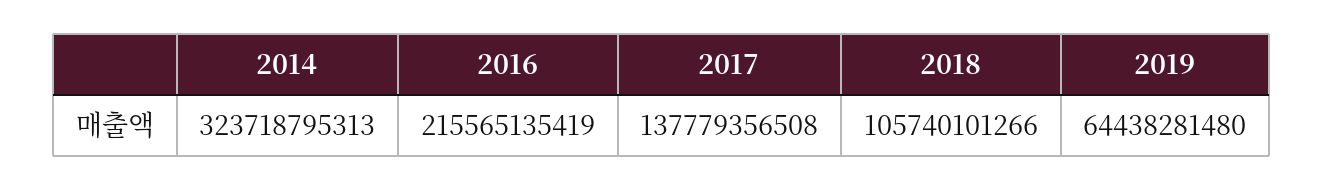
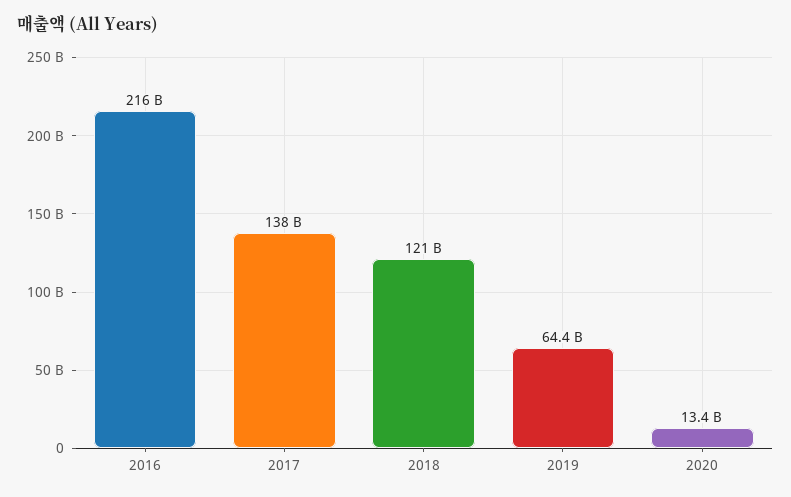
2014: 323718795313 -> none
2018: 105740101266 -> 121000000000
2020: none -> 13400000000

